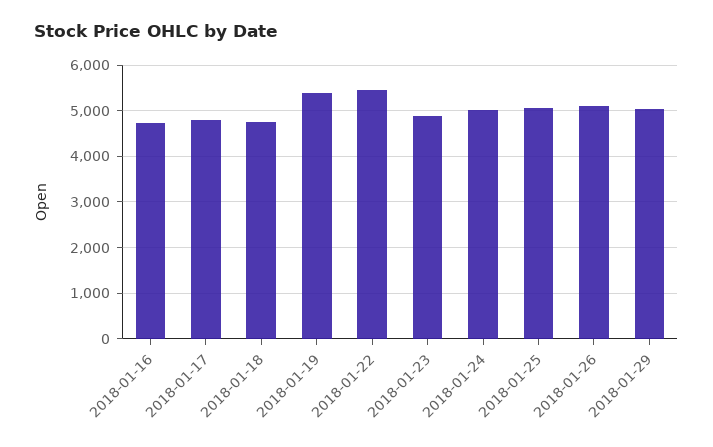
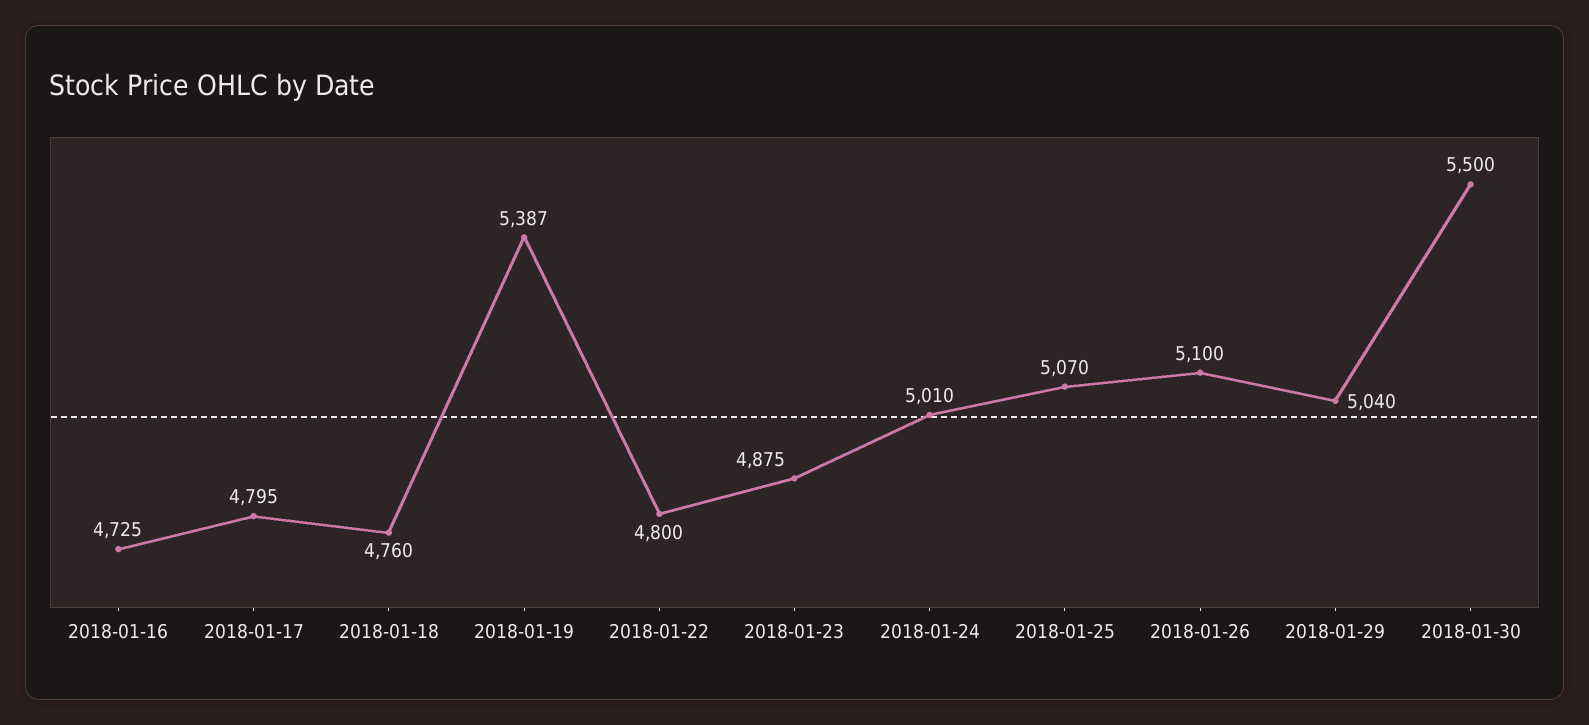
2018-01-22: 5400 -> 4800
2018-01-30: none -> 5500

